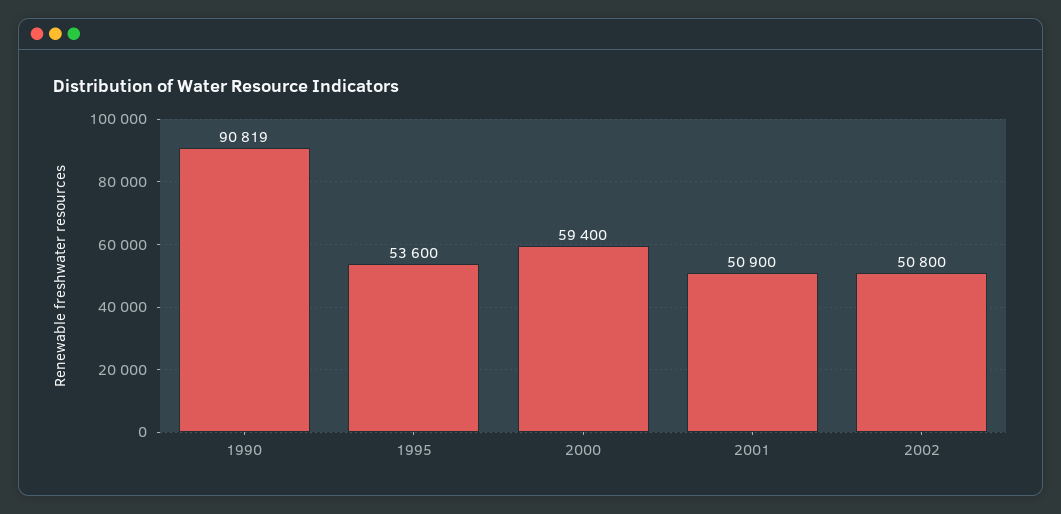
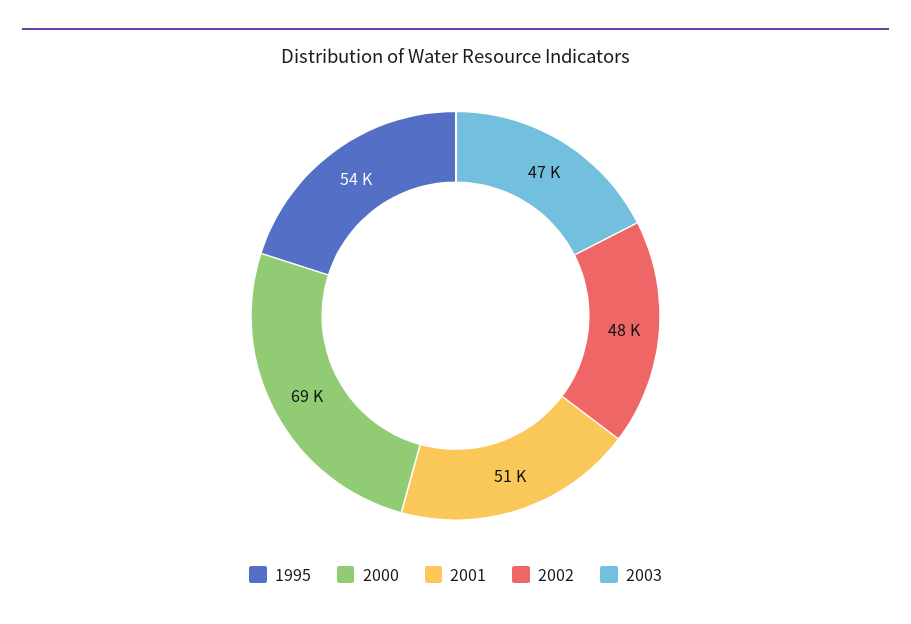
1990: 90819 -> none
2000: 59400 -> 69000
2002: 50800 -> 48000
2003: none -> 47000

